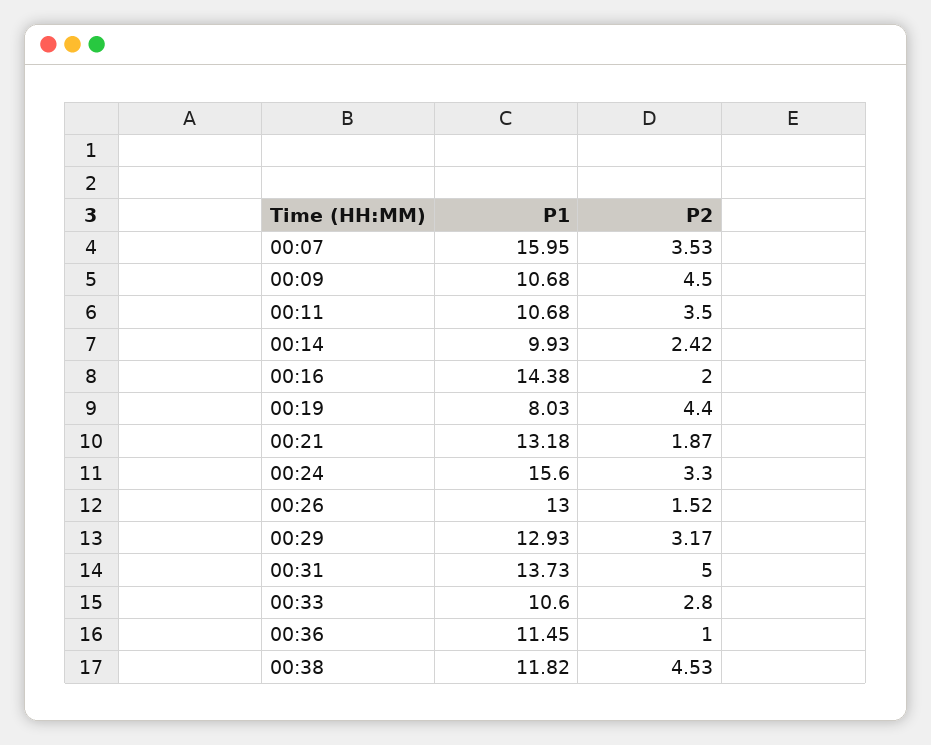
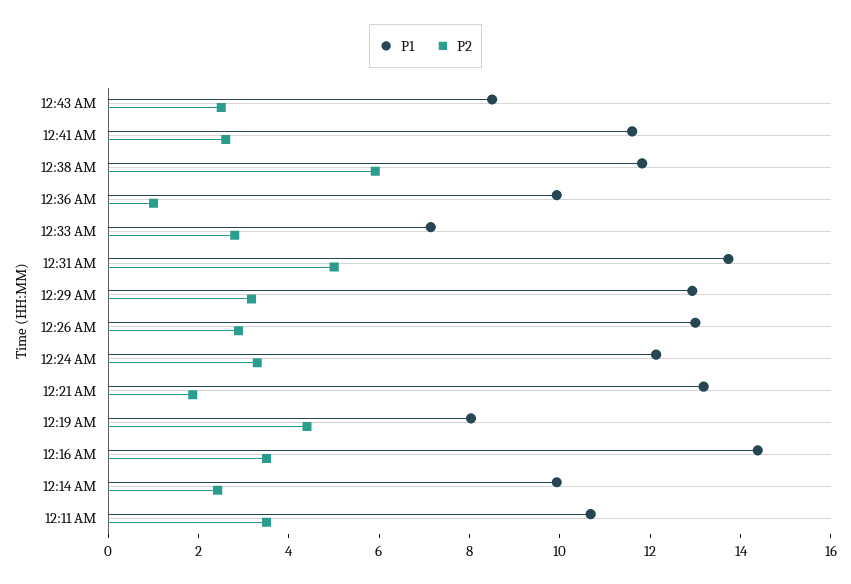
P1, 00:07: 15.95 -> none
P2, 00:07: 3.53 -> none
P1, 00:09: 10.68 -> none
P2, 00:09: 4.5 -> none
P2, 00:16: 2 -> 3.5
P1, 00:24: 15.6 -> 12
P2, 00:26: 1.52 -> 3
P1, 00:33: 10.6 -> 7
P1, 00:36: 11.45 -> 10
P2, 00:38: 4.53 -> 6
P1, 12:43 AM: none -> 8.5
P2, 12:43 AM: none -> 2.5
P1, 12:41 AM: none -> 11.5
P2, 12:41 AM: none -> 2.5

